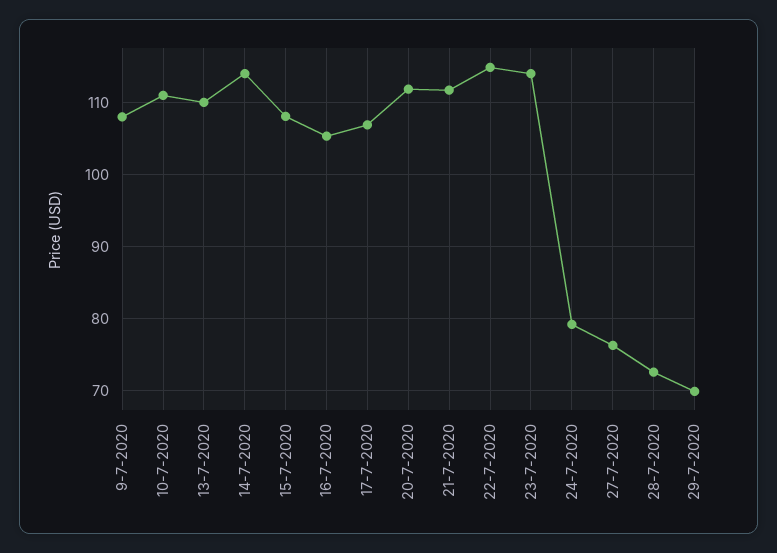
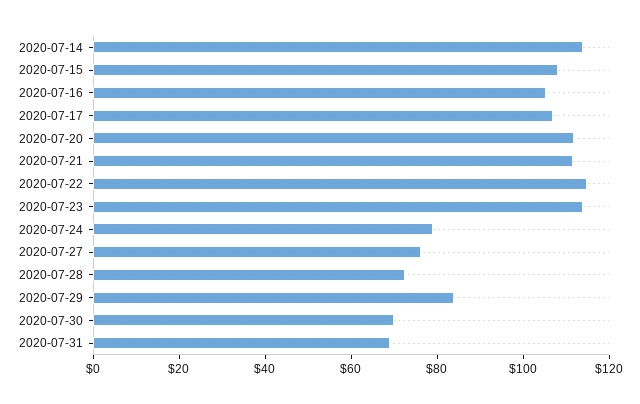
9-7-2020: 108 -> none
10-7-2020: 111 -> none
13-7-2020: 110 -> none
29-7-2020: 70 -> 85
2020-07-30: none -> 70
2020-07-31: none -> 70

